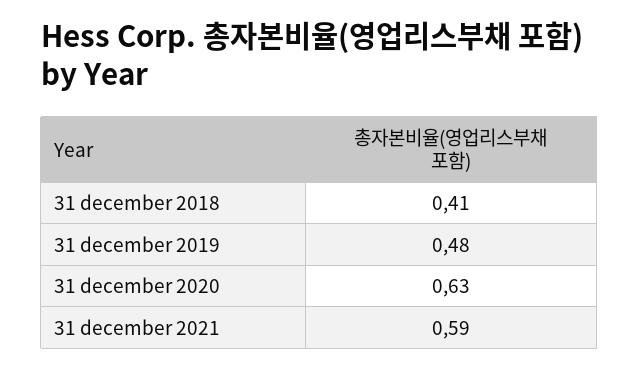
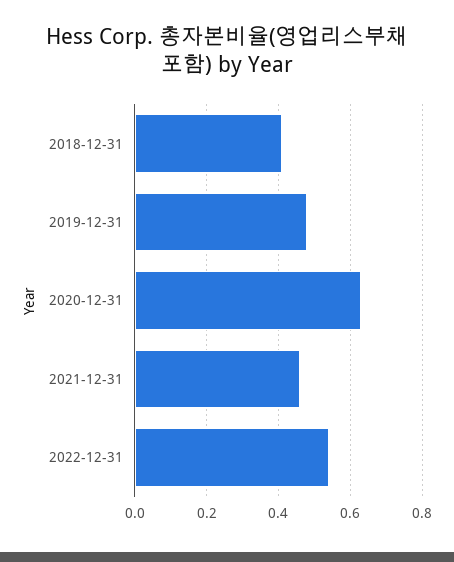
31 december 2021: 0.59 -> 0.45
2022-12-31: none -> 0.55

